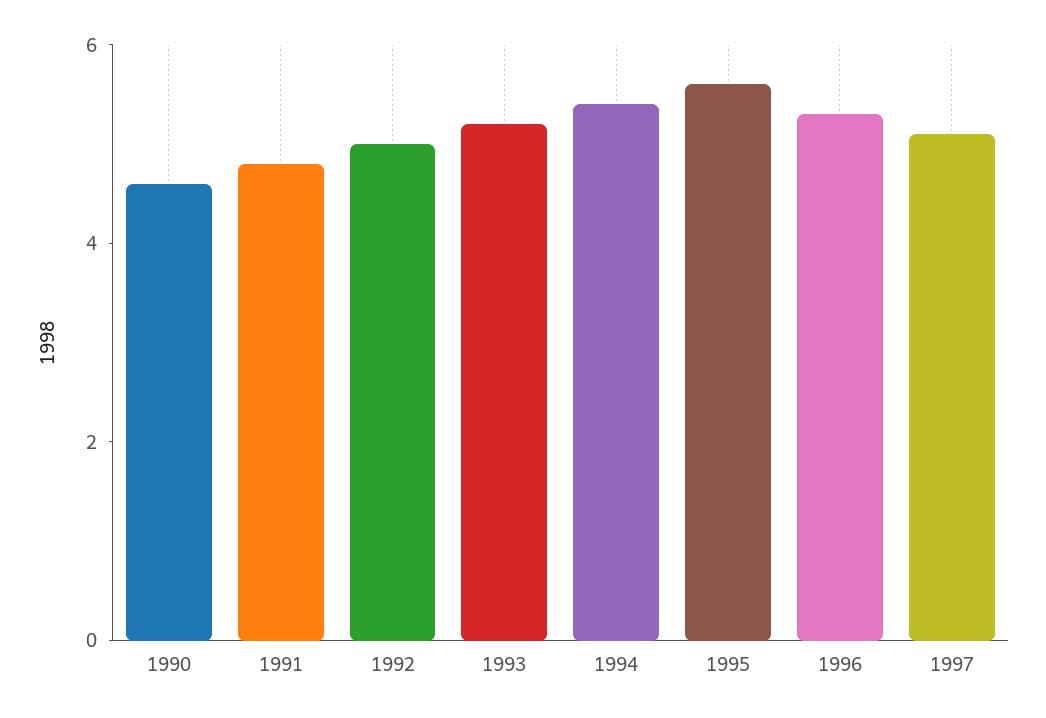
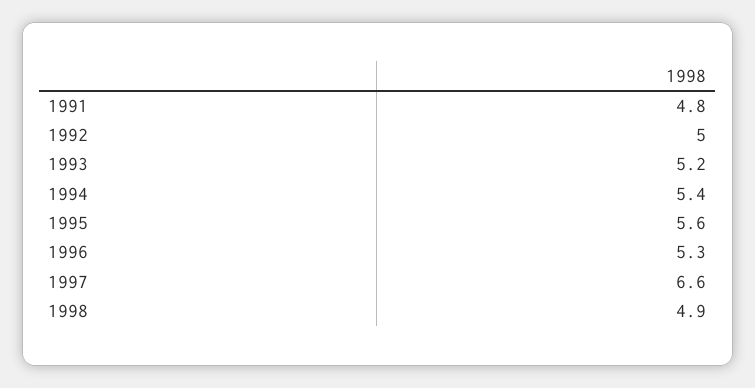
1990: 4.5 -> none
1997: 5 -> 6.6
1998: none -> 4.9

